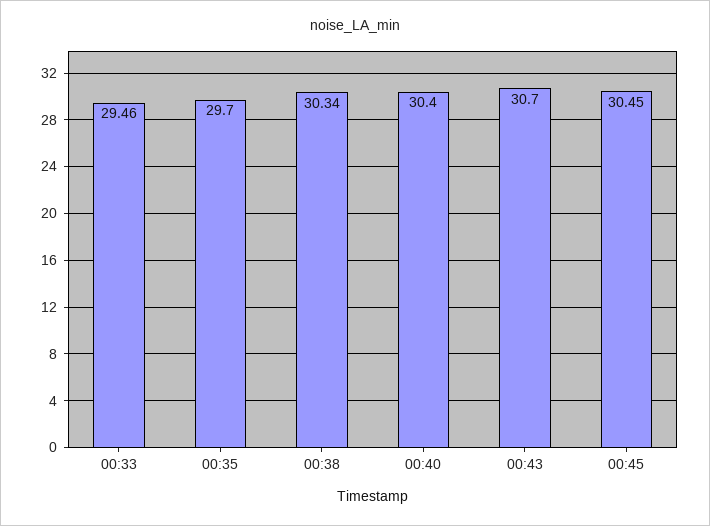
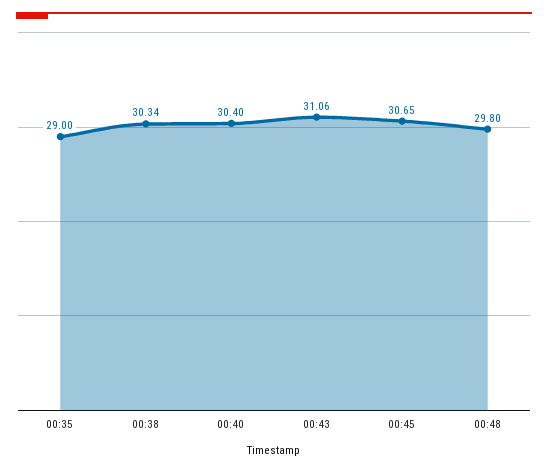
00:33: 29.46 -> none
00:35: 29.7 -> 29
00:43: 30.7 -> 31.06
00:45: 30.45 -> 30.65
00:48: none -> 29.8

